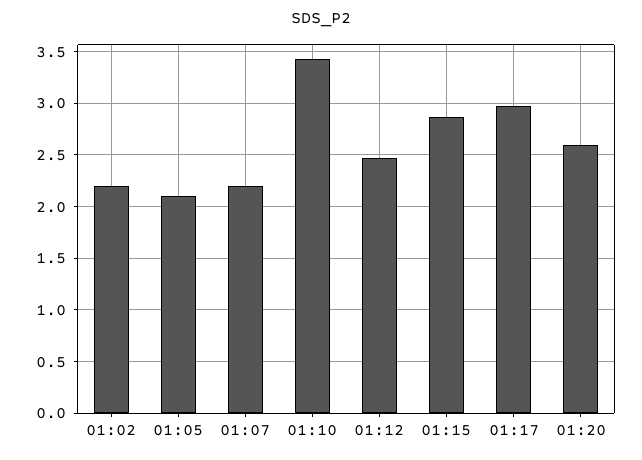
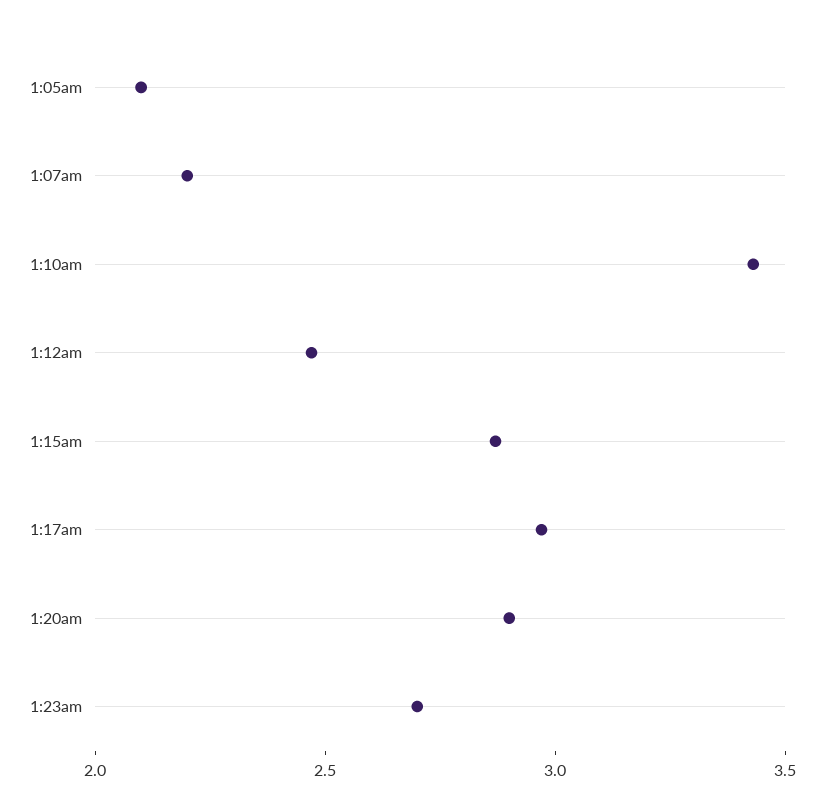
01:02: 2.2 -> none
01:20: 2.6 -> 2.9
1:23am: none -> 2.7

